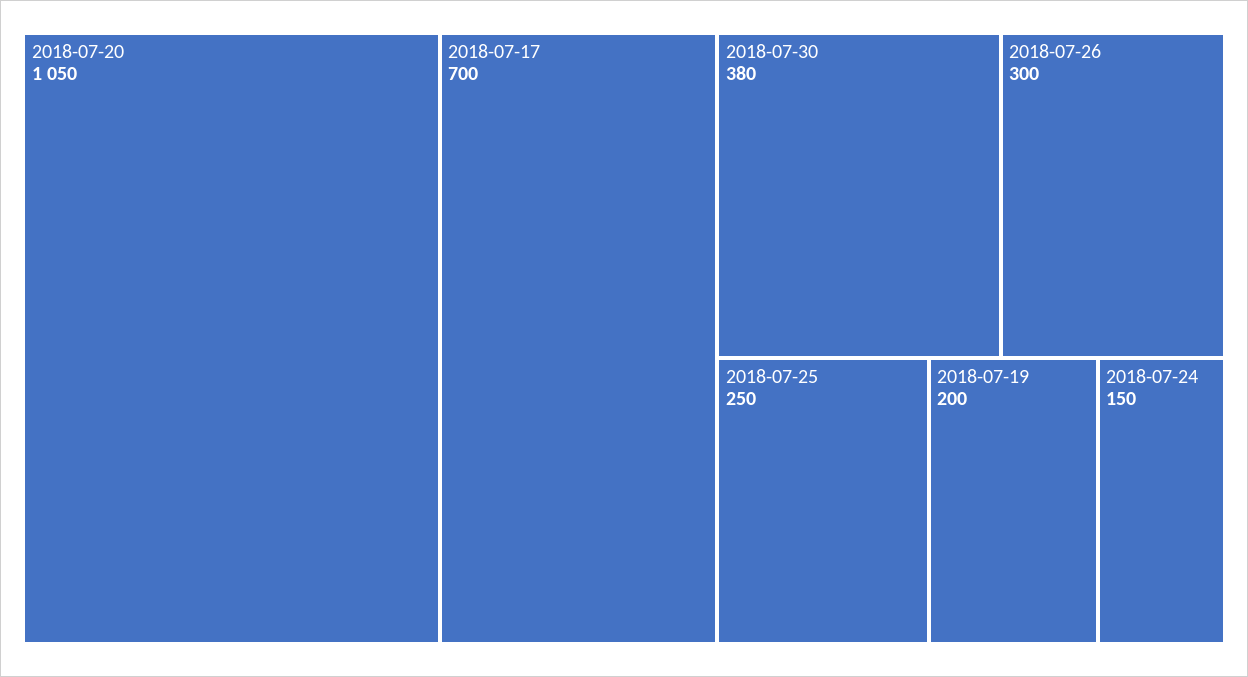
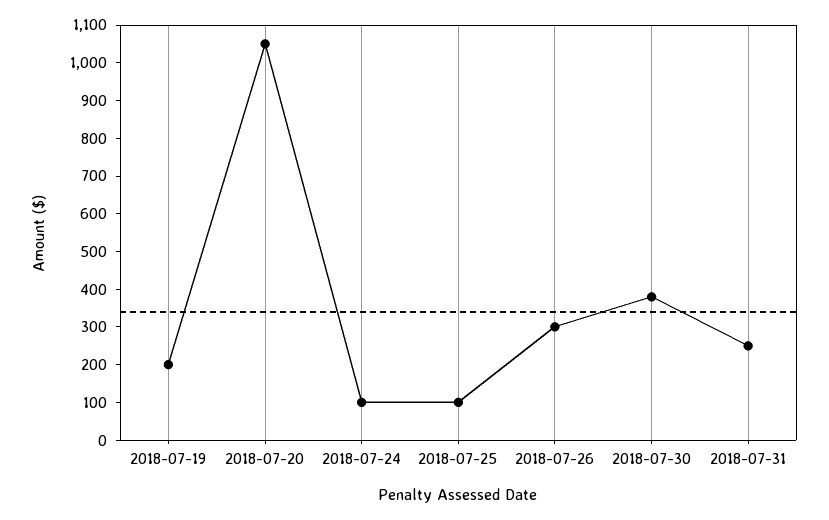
2018-07-17: 700 -> none
2018-07-25: 250 -> 100
2018-07-24: 150 -> 100
2018-07-31: none -> 250

